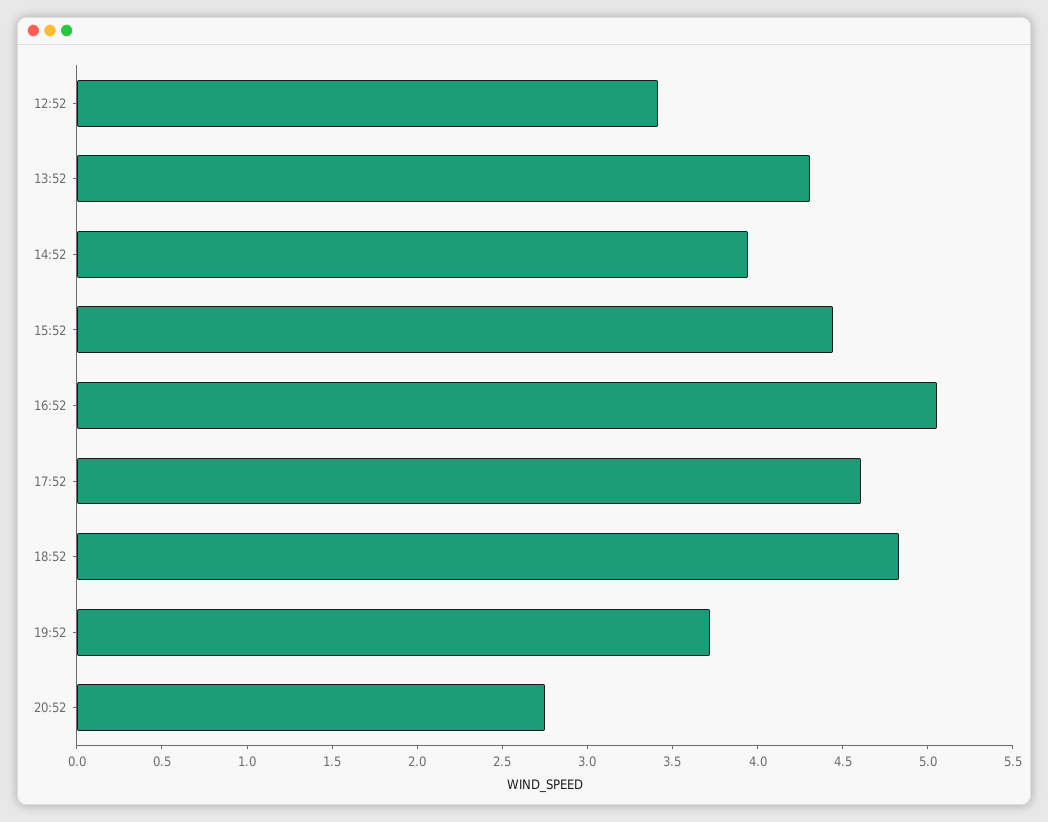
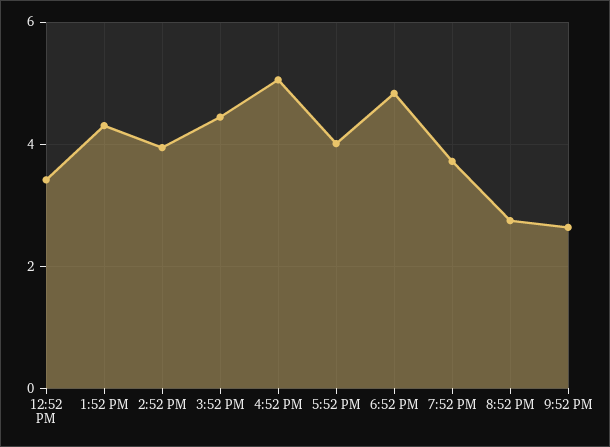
17:52: 4.6 -> 4
9:52 PM: none -> 2.6

